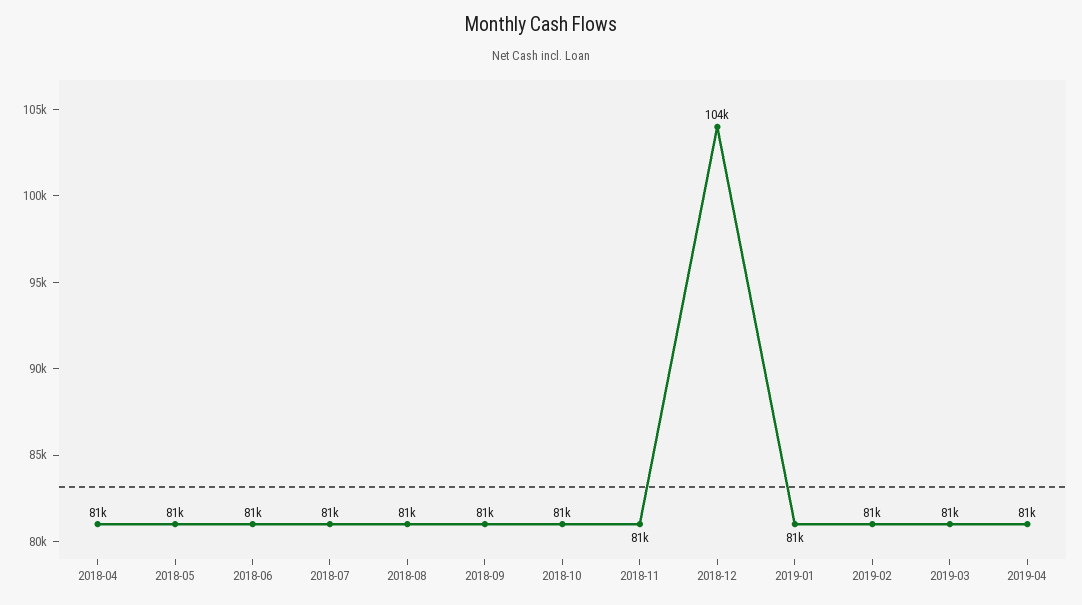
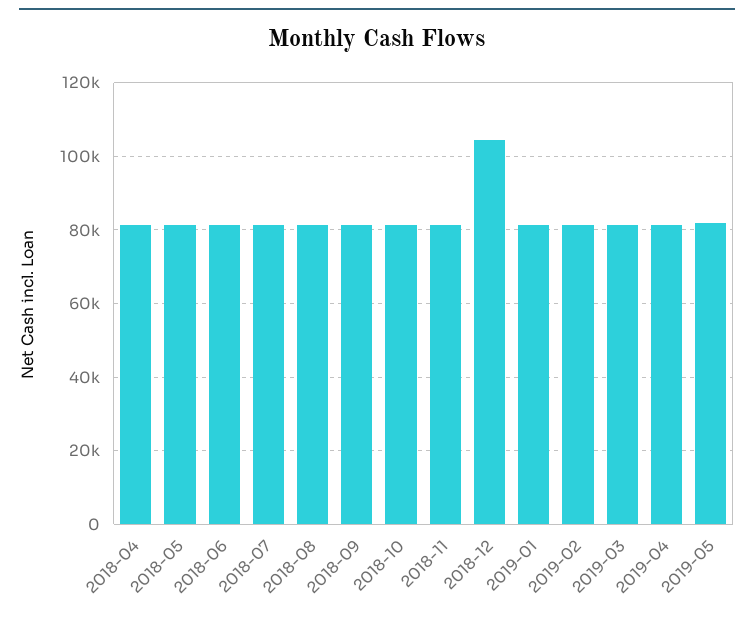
2019-05: none -> 82000

